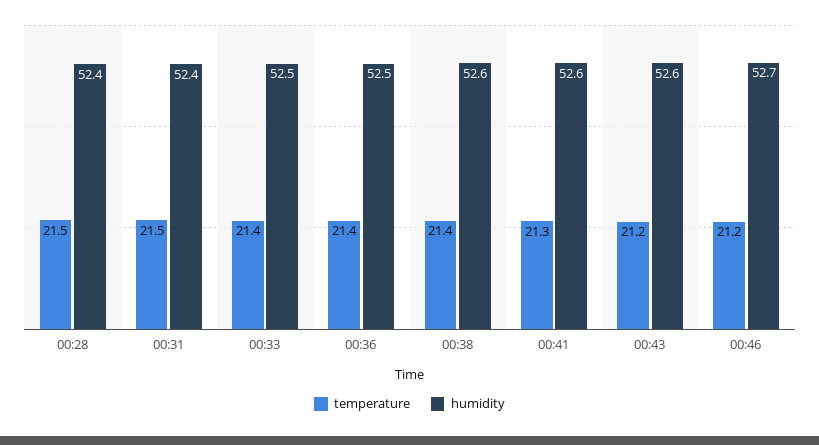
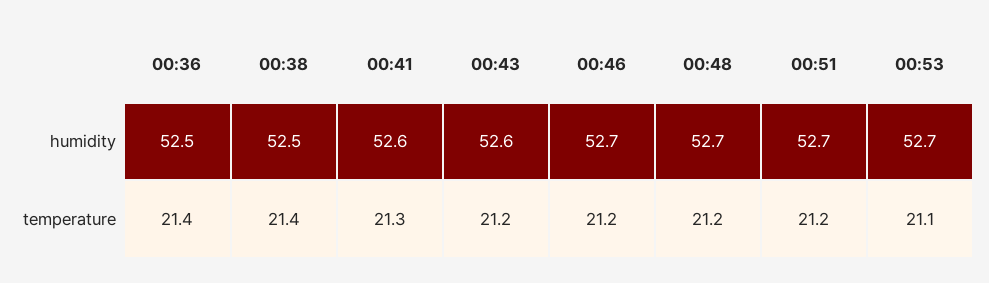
temperature, 00:28: 21.5 -> none
humidity, 00:28: 52.4 -> none
temperature, 00:31: 21.5 -> none
humidity, 00:31: 52.4 -> none
temperature, 00:33: 21.4 -> none
humidity, 00:33: 52.5 -> none
humidity, 00:38: 52.6 -> 52.5
humidity, 00:48: none -> 52.7
humidity, 00:51: none -> 52.7
humidity, 00:53: none -> 52.7
temperature, 00:48: none -> 21.2
temperature, 00:51: none -> 21.2
temperature, 00:53: none -> 21.1

